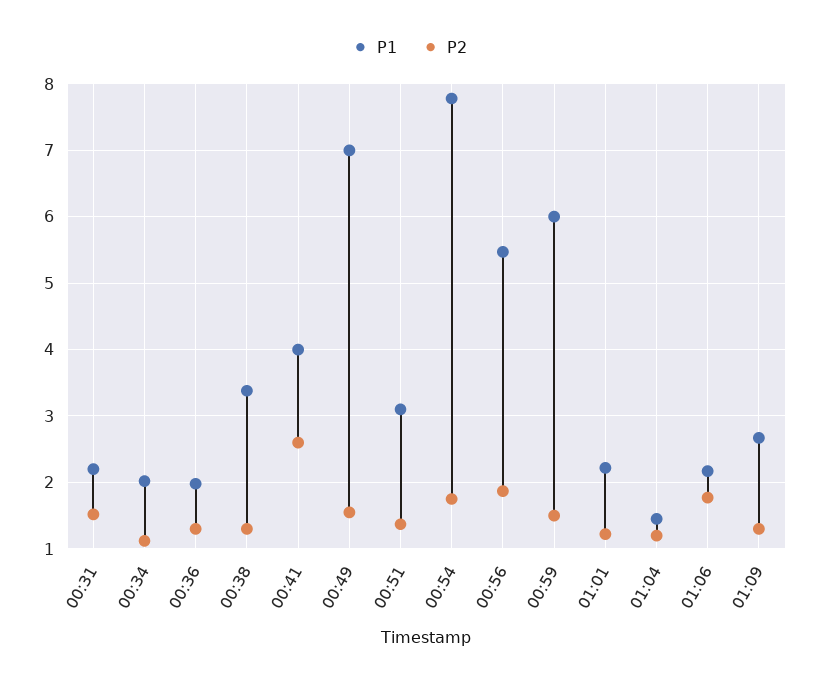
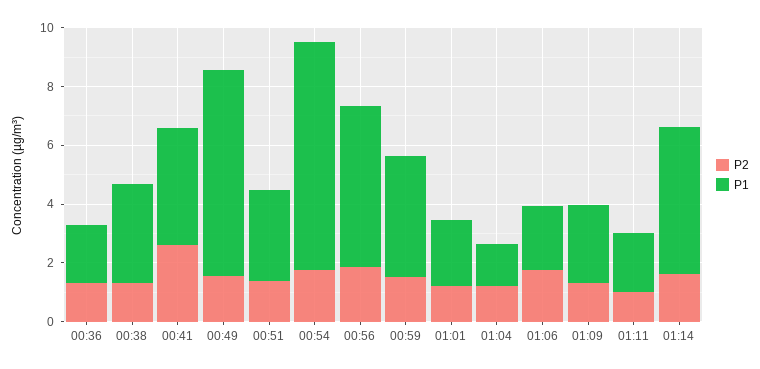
P1, 00:31: 2.2 -> none
P2, 00:31: 1.5 -> none
P1, 00:34: 2 -> none
P2, 00:34: 1.1 -> none
P1, 00:59: 6 -> 4
P2, 01:11: none -> 1
P1, 01:11: none -> 2
P2, 01:14: none -> 1.5
P1, 01:14: none -> 5

